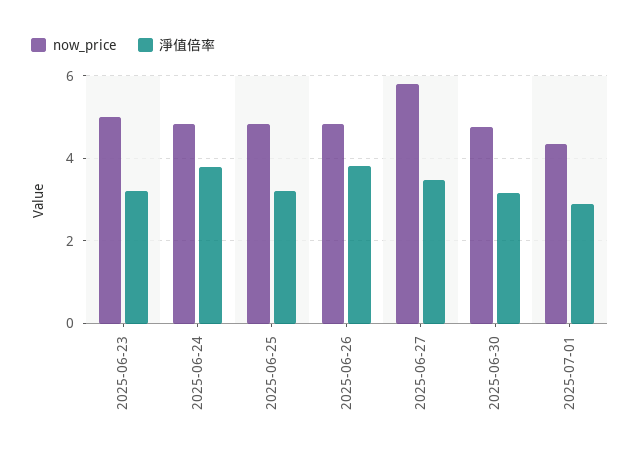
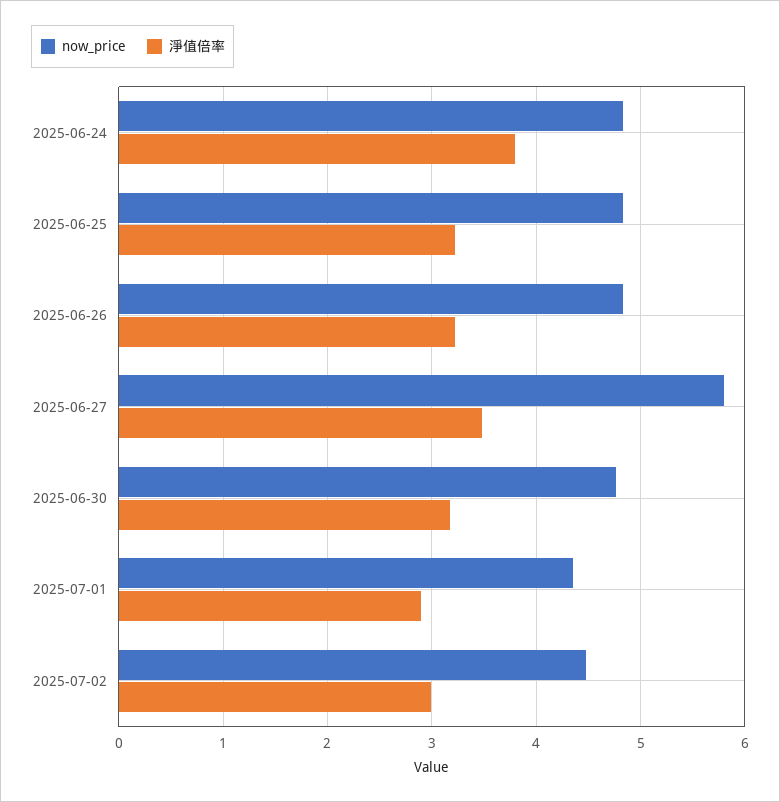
now_price, 2025-06-23: 5 -> none
淨值倍率, 2025-06-23: 3.2 -> none
淨值倍率, 2025-06-26: 3.8 -> 3.2
now_price, 2025-07-02: none -> 4.5
淨值倍率, 2025-07-02: none -> 3

